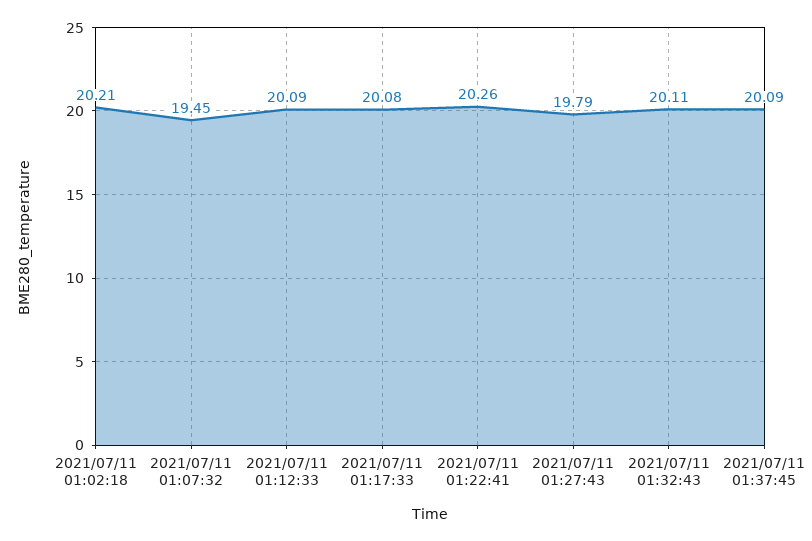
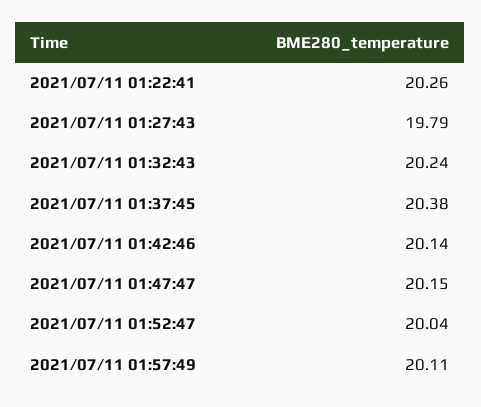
2021/07/11 01:02:18: 20.21 -> none
2021/07/11 01:07:32: 19.45 -> none
2021/07/11 01:12:33: 20.09 -> none
2021/07/11 01:17:33: 20.08 -> none
2021/07/11 01:32:43: 20.11 -> 20.24
2021/07/11 01:37:45: 20.09 -> 20.38
2021/07/11 01:42:46: none -> 20.14
2021/07/11 01:47:47: none -> 20.15
2021/07/11 01:52:47: none -> 20.04
2021/07/11 01:57:49: none -> 20.11

